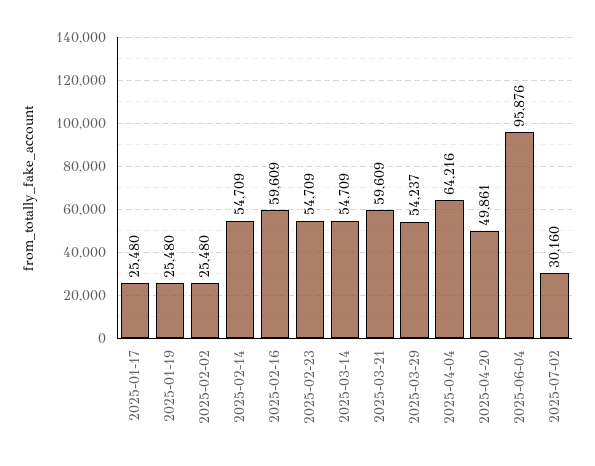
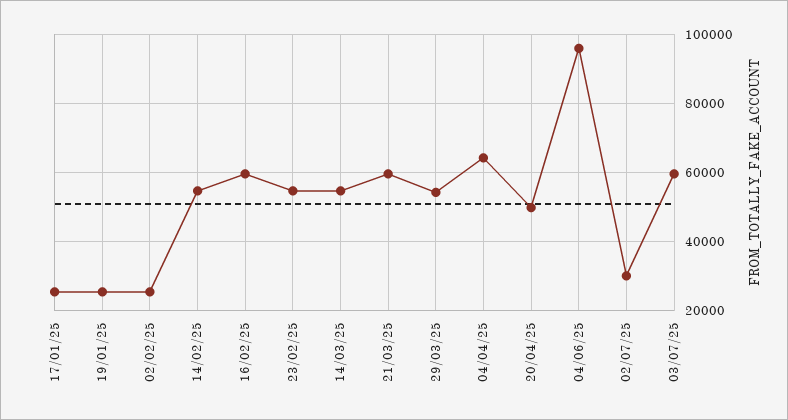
03/07/25: none -> 60000

